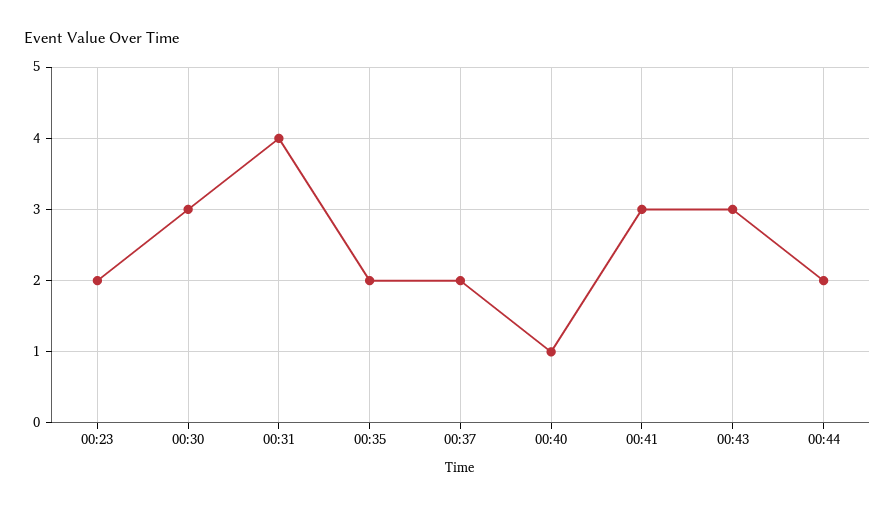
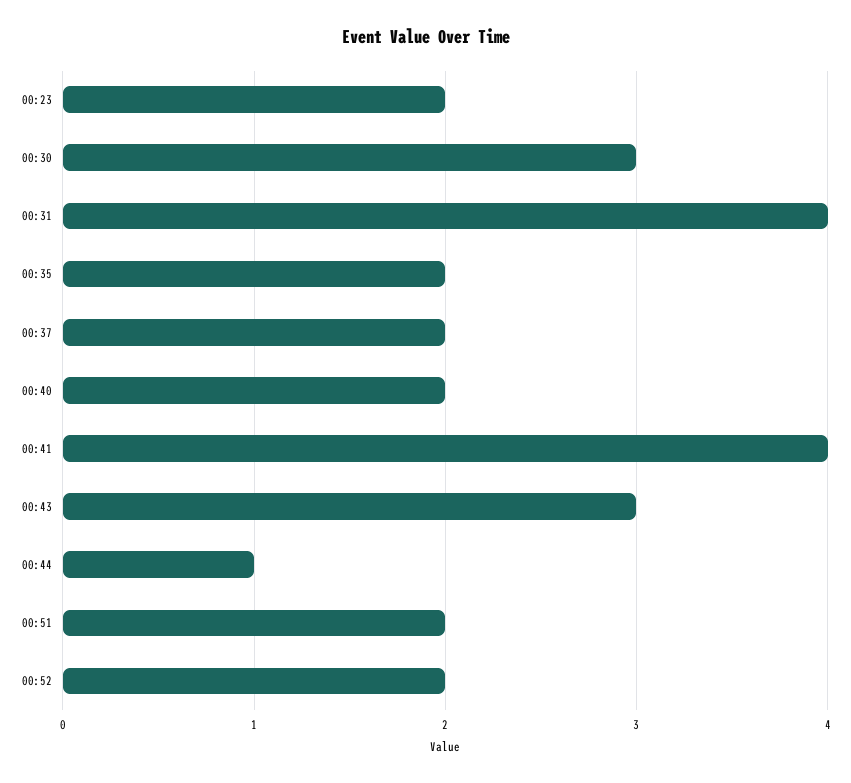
00:40: 1 -> 2
00:41: 3 -> 4
00:44: 2 -> 1
00:51: none -> 2
00:52: none -> 2

